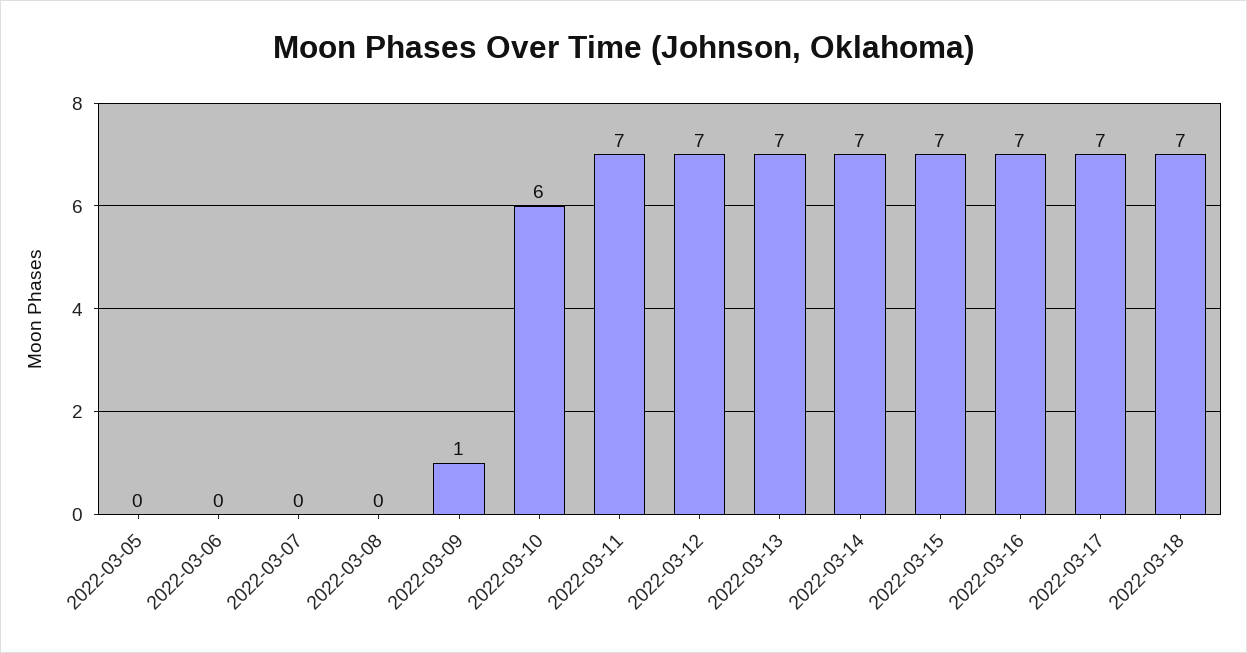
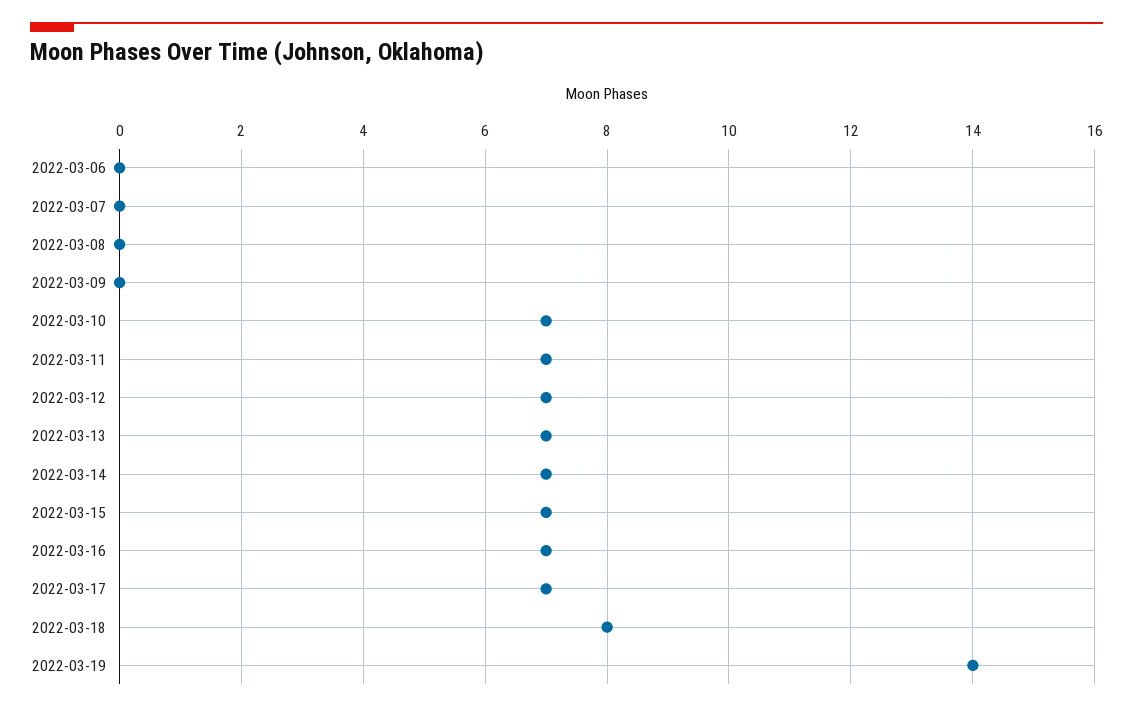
2022-03-05: 0 -> none
2022-03-09: 1 -> 0
2022-03-10: 6 -> 7
2022-03-18: 7 -> 8
2022-03-19: none -> 14

